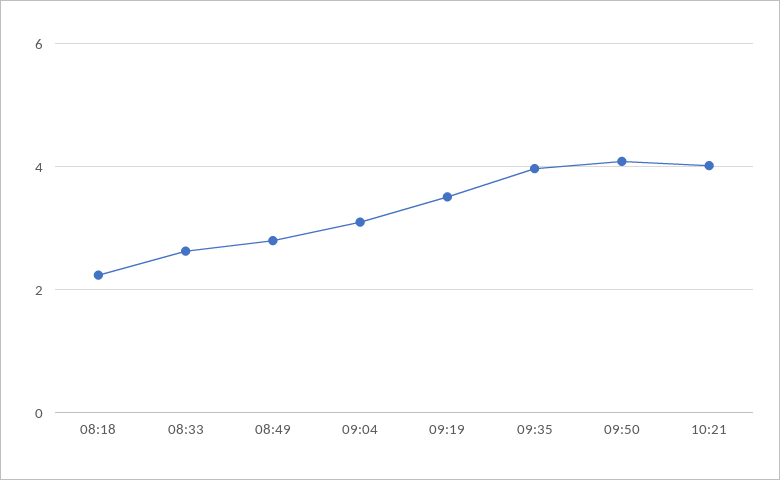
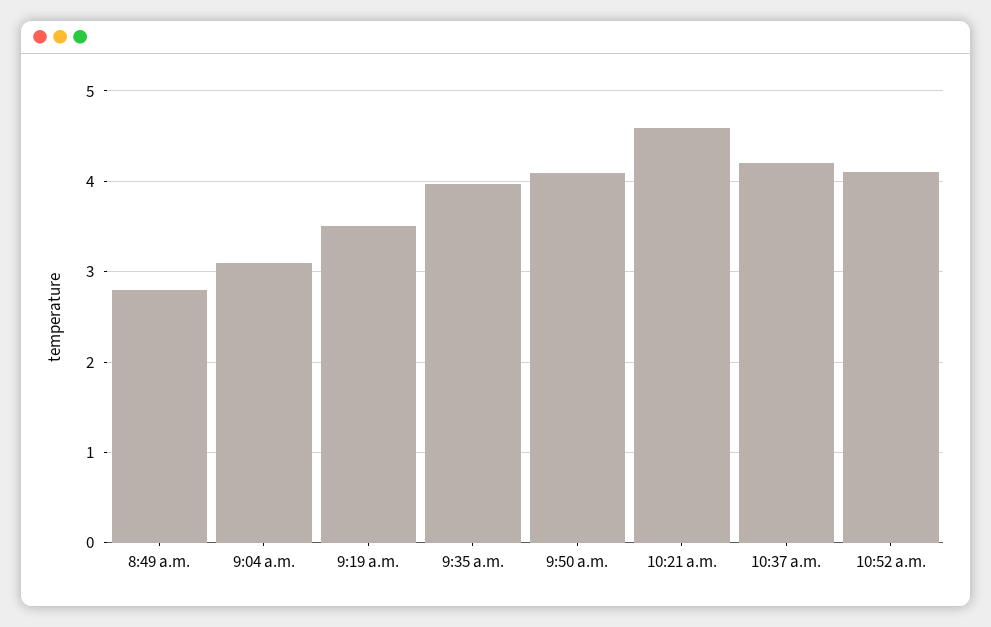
08:18: 2.2 -> none
08:33: 2.6 -> none
10:21: 4 -> 4.6
10:37 a.m.: none -> 4.2
10:52 a.m.: none -> 4.1

